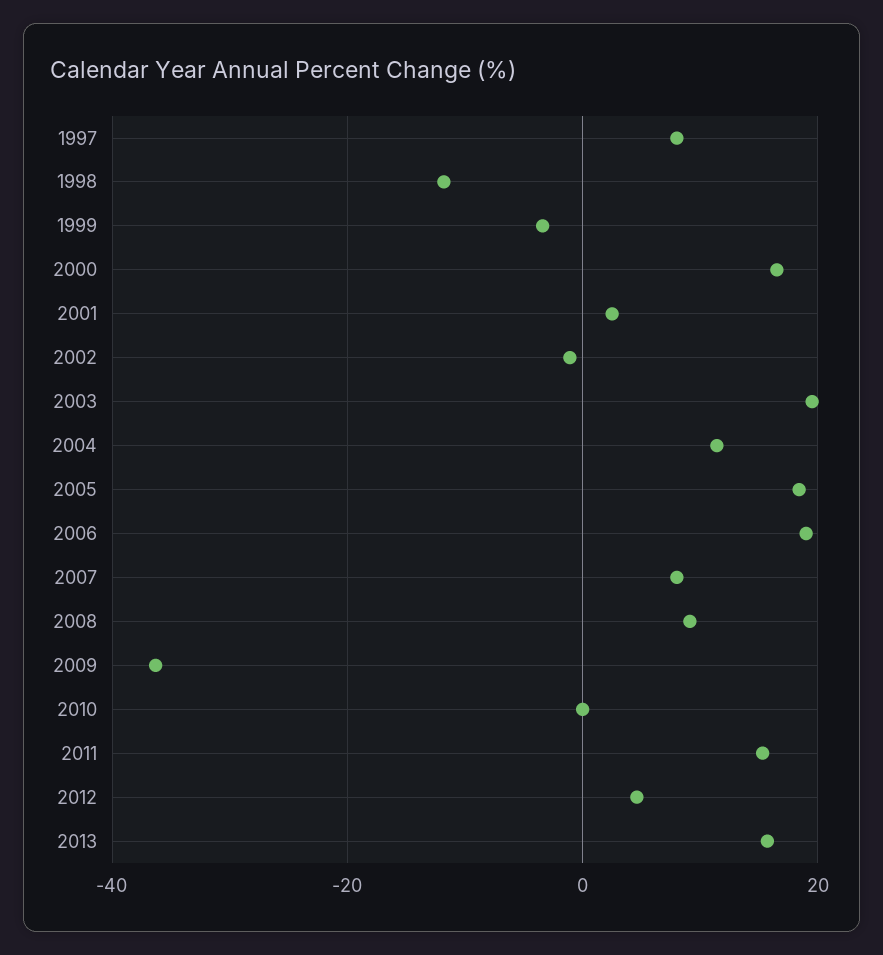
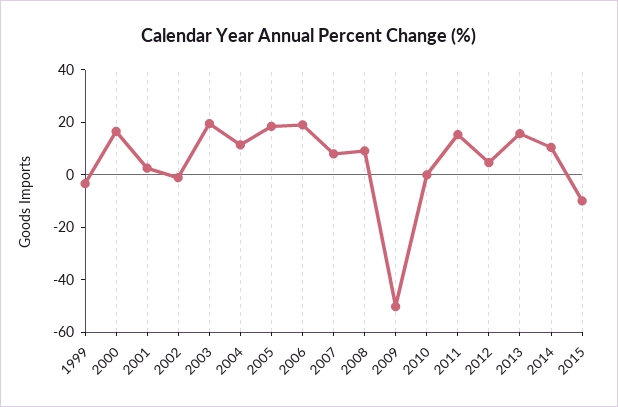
1997: 8 -> none
1998: -12 -> none
2009: -36 -> -50
2014: none -> 10
2015: none -> -10

